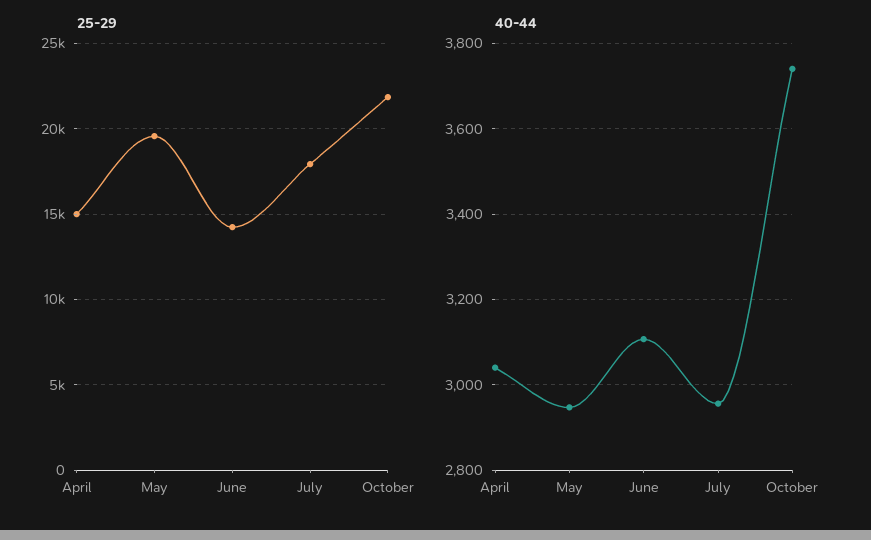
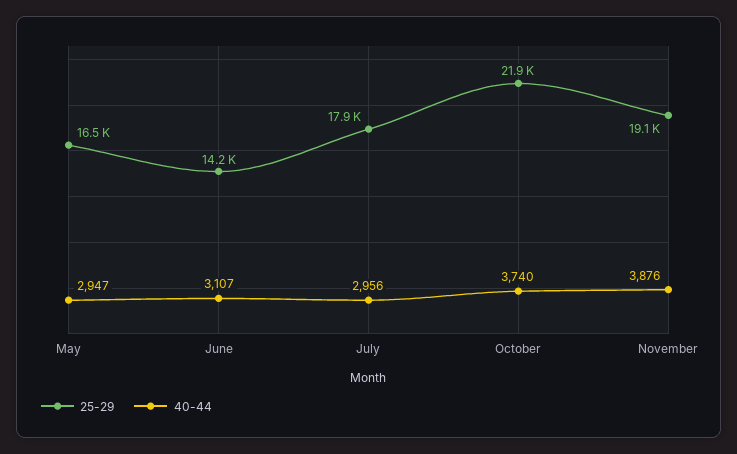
25-29, April: 15000 -> none
25-29, May: 19500 -> 16500
40-44, April: 3040 -> none
25-29, November: none -> 19100
40-44, November: none -> 3876

